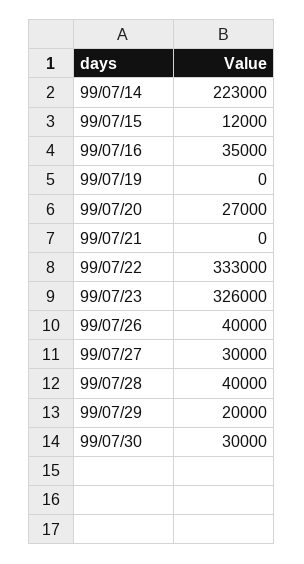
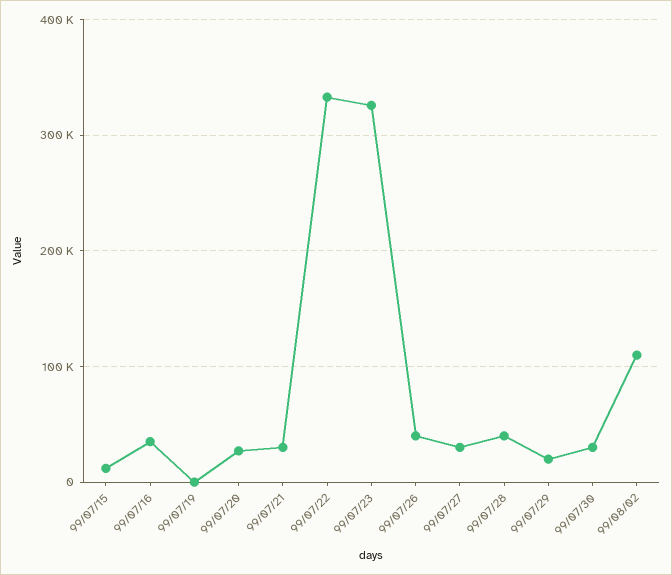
99/07/14: 223000 -> none
99/07/21: 0 -> 30000
99/08/02: none -> 110000

